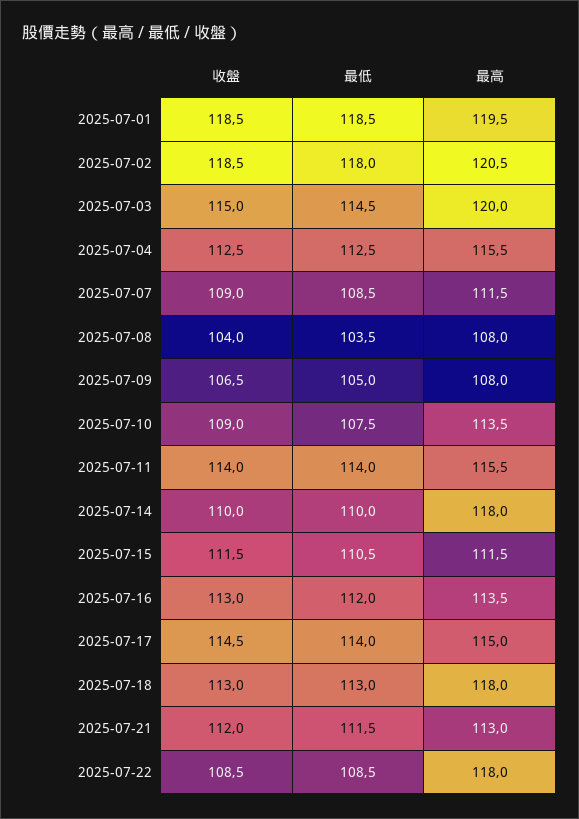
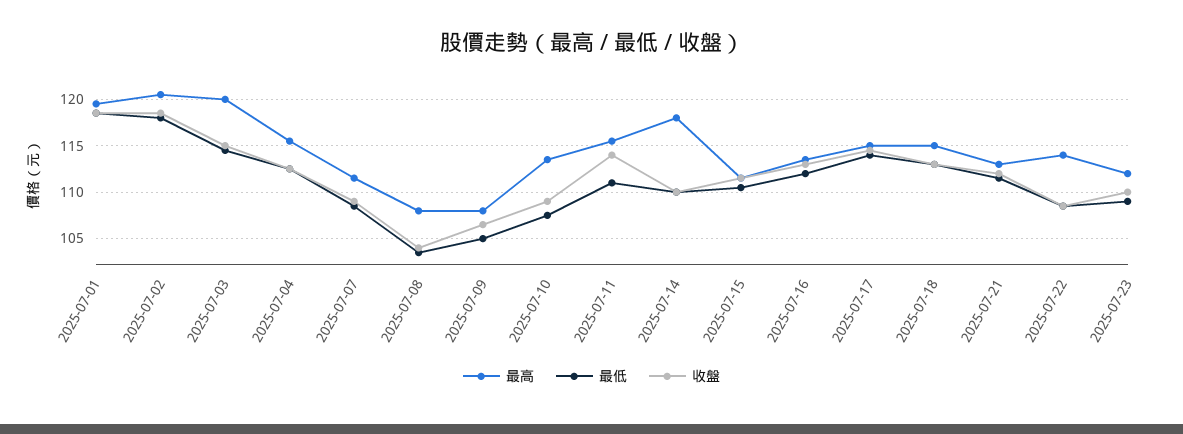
最低, 2025-07-11: 114 -> 111
最高, 2025-07-18: 118 -> 115
最高, 2025-07-22: 118 -> 114
最高, 2025-07-23: none -> 112
最低, 2025-07-23: none -> 109
收盤, 2025-07-23: none -> 110

